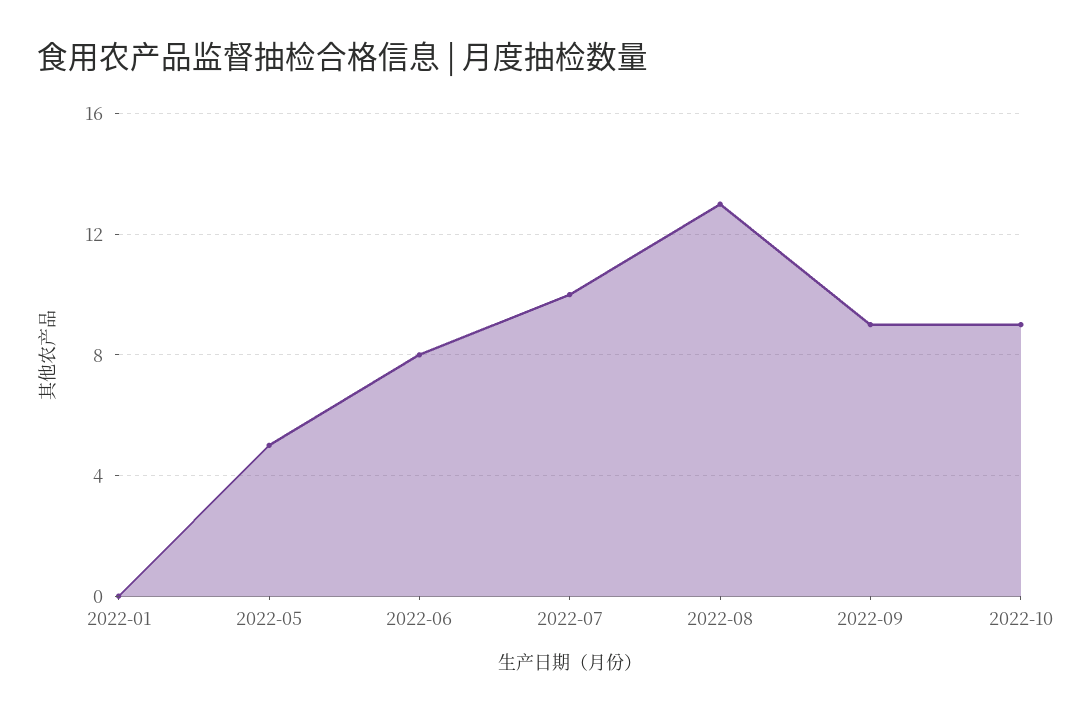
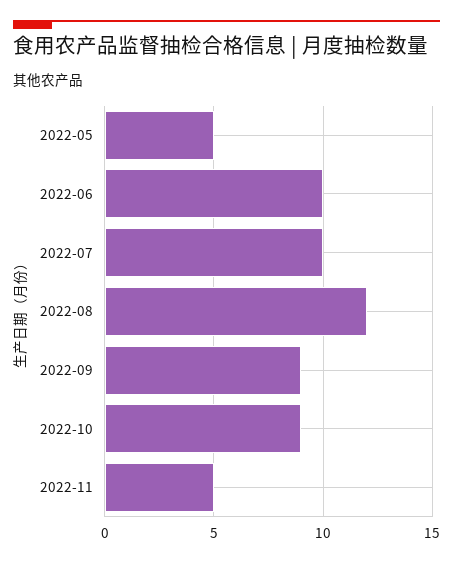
2022-01: 0 -> none
2022-06: 8 -> 10
2022-08: 13 -> 12
2022-11: none -> 5

